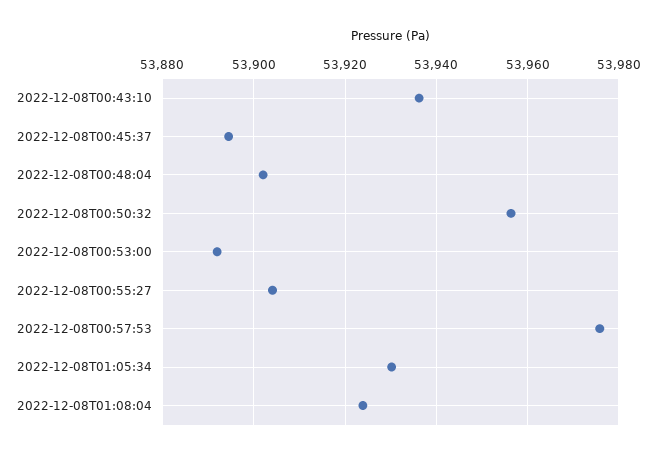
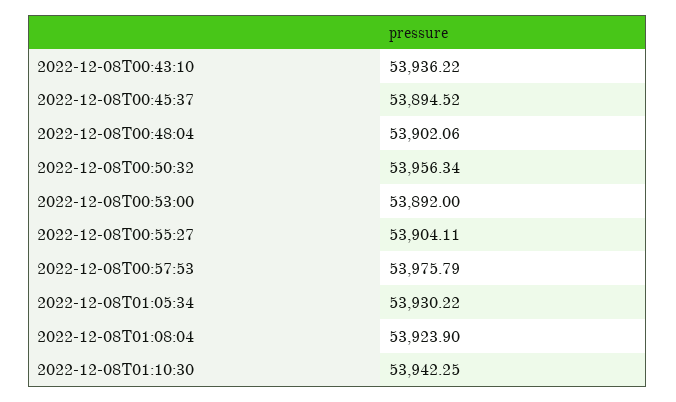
2022-12-08T01:10:30: none -> 53942.25

